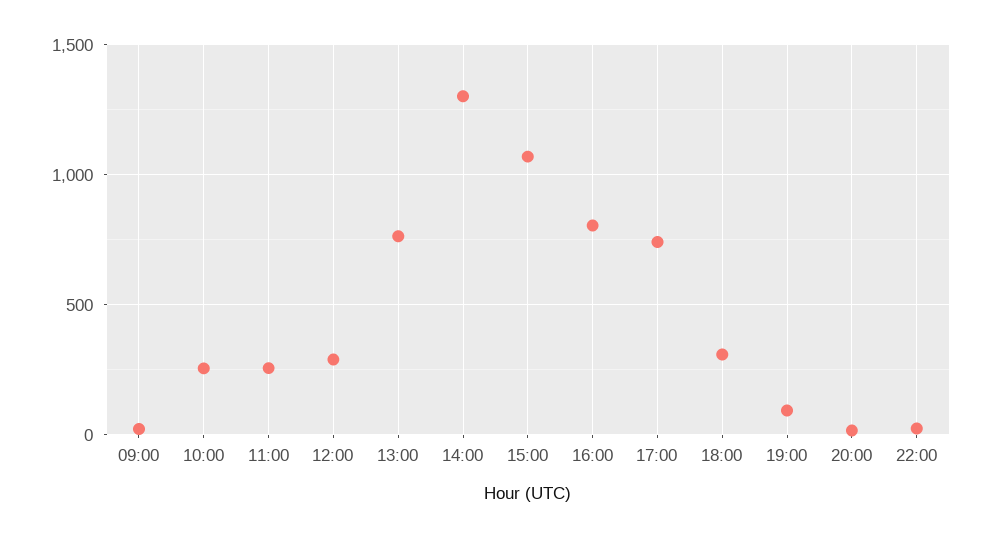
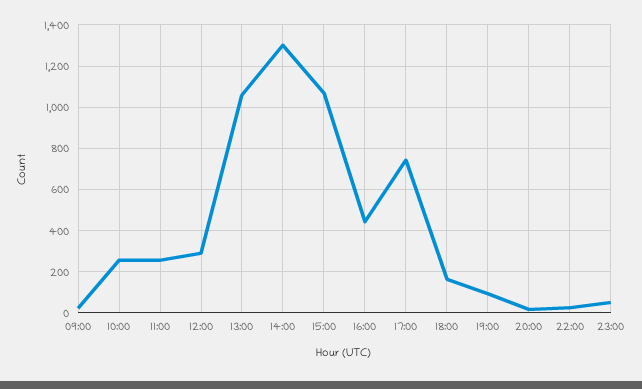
13:00: 750 -> 1050
16:00: 800 -> 450
18:00: 300 -> 150
23:00: none -> 50

